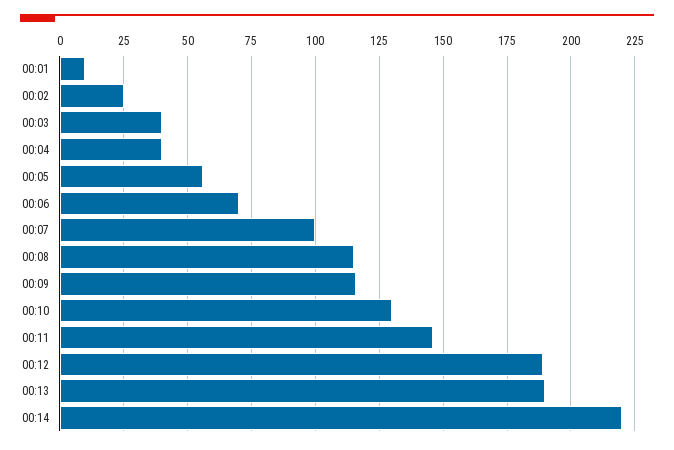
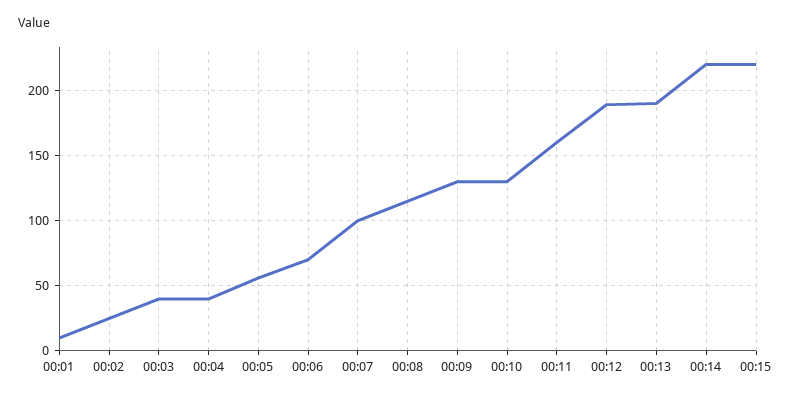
00:09: 115 -> 130
00:11: 145 -> 160
00:15: none -> 220

